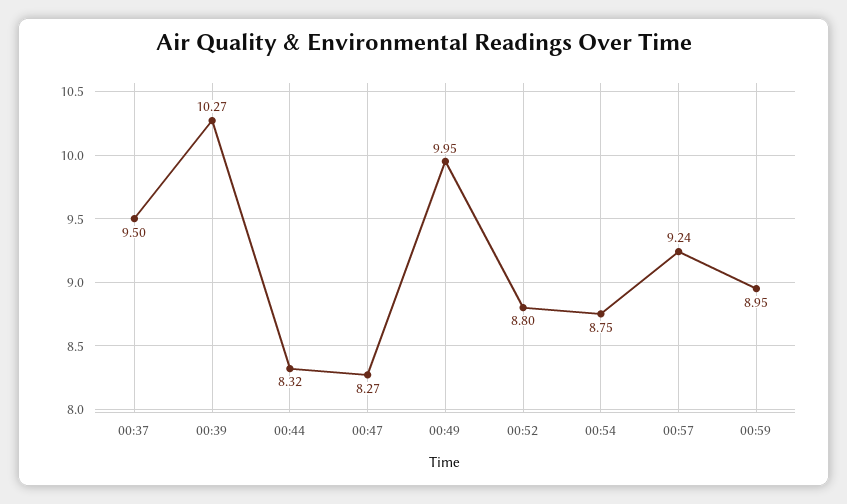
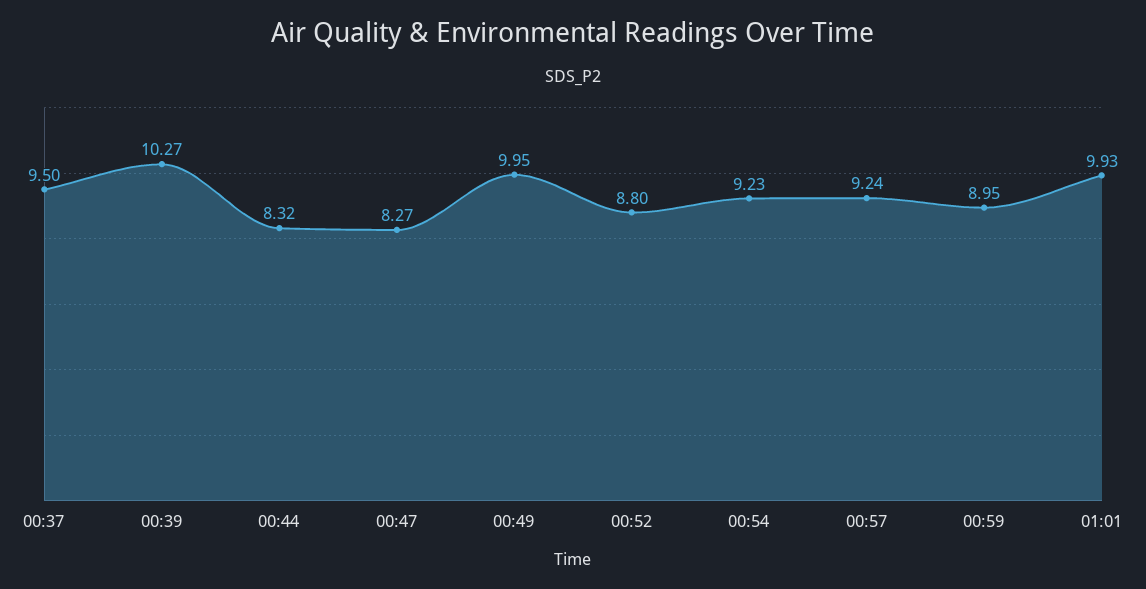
00:54: 8.75 -> 9.23
01:01: none -> 9.93

